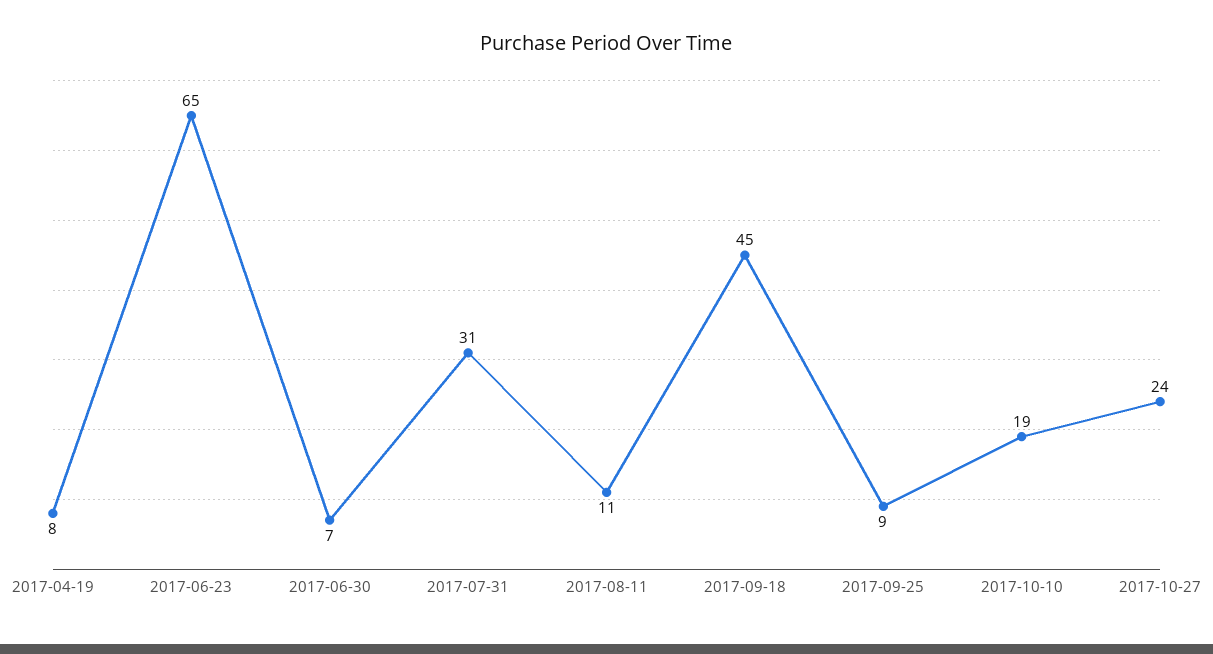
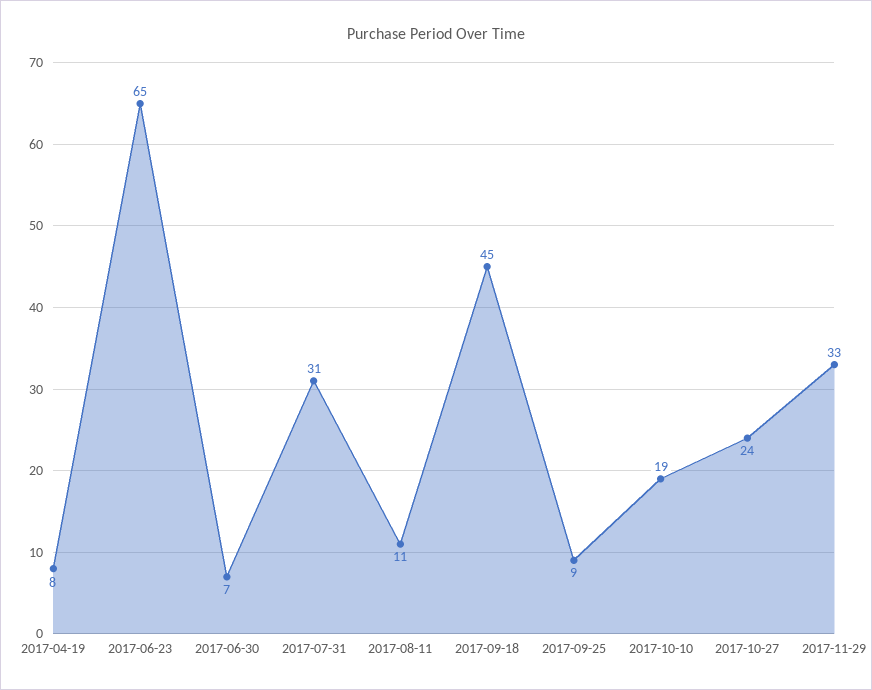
2017-11-29: none -> 33

